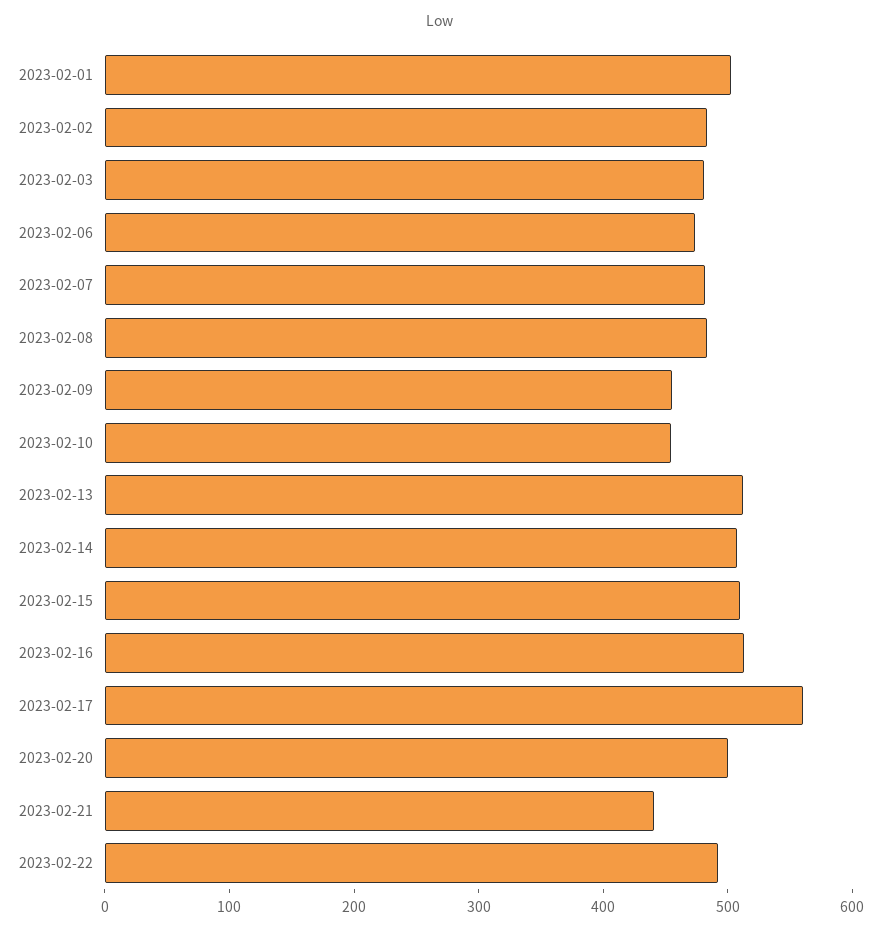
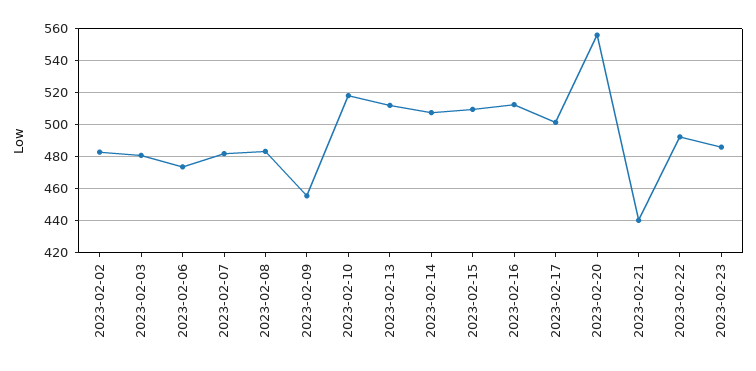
2023-02-01: 500 -> none
2023-02-10: 460 -> 520
2023-02-17: 560 -> 500
2023-02-20: 500 -> 555
2023-02-23: none -> 485

